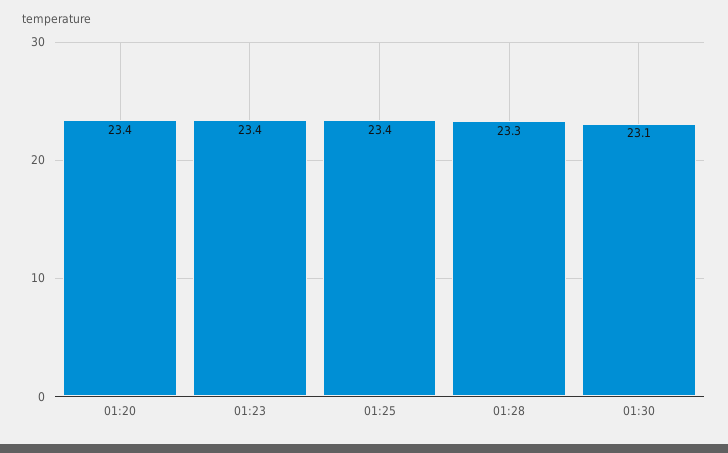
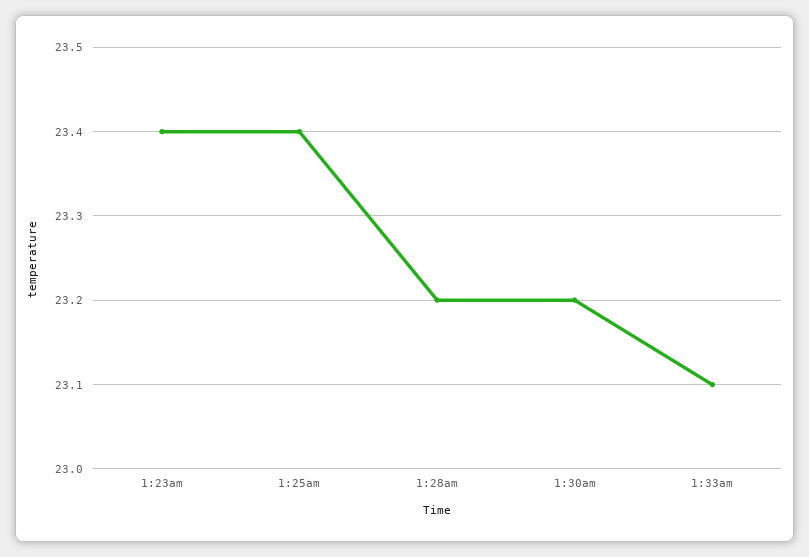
01:20: 23.4 -> none
01:28: 23.3 -> 23.2
01:30: 23.1 -> 23.2
1:33am: none -> 23.1

